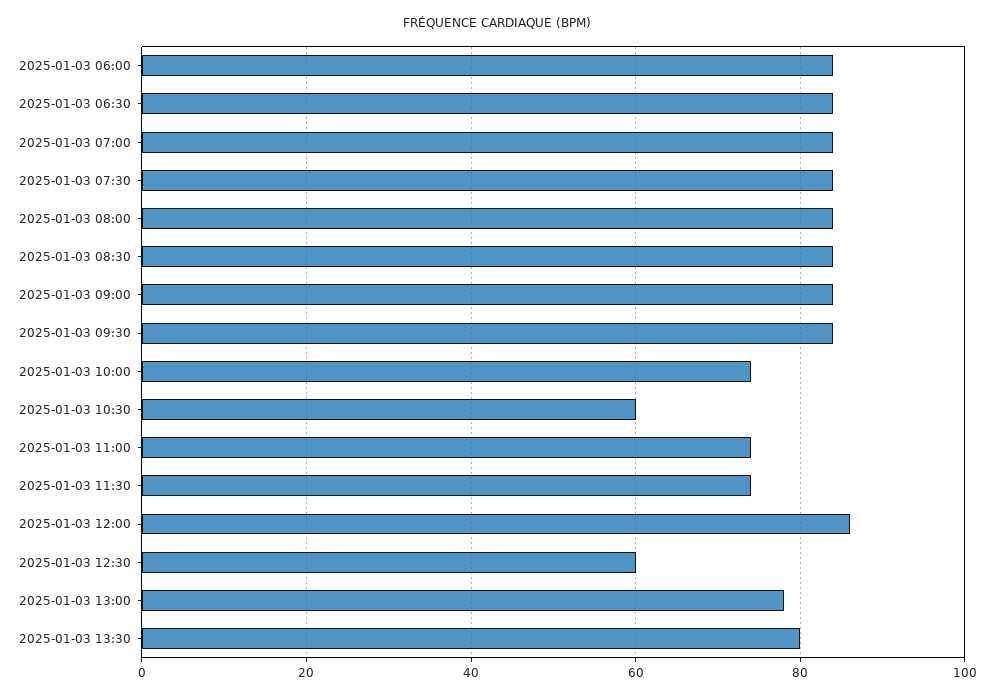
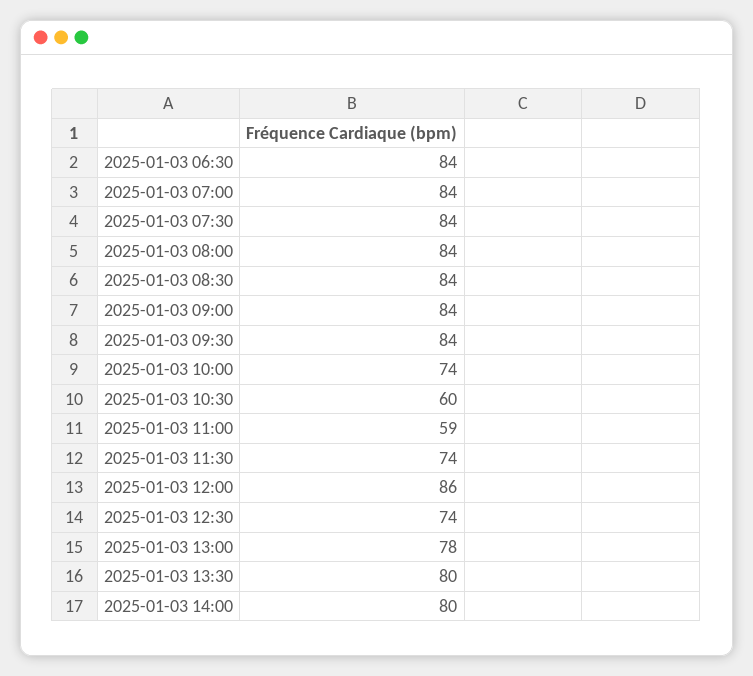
2025-01-03 06:00: 85 -> none
2025-01-03 11:00: 75 -> 59
2025-01-03 12:30: 60 -> 74
2025-01-03 14:00: none -> 80

